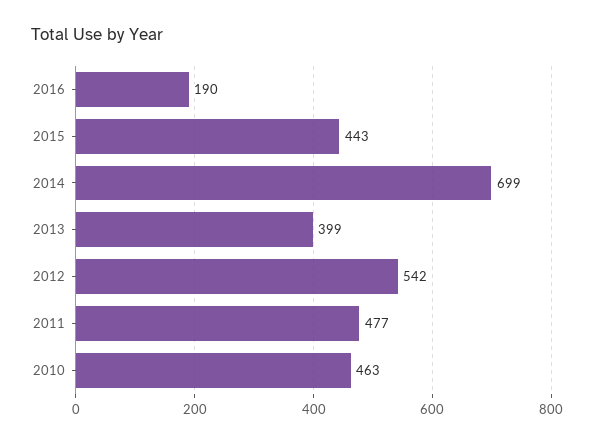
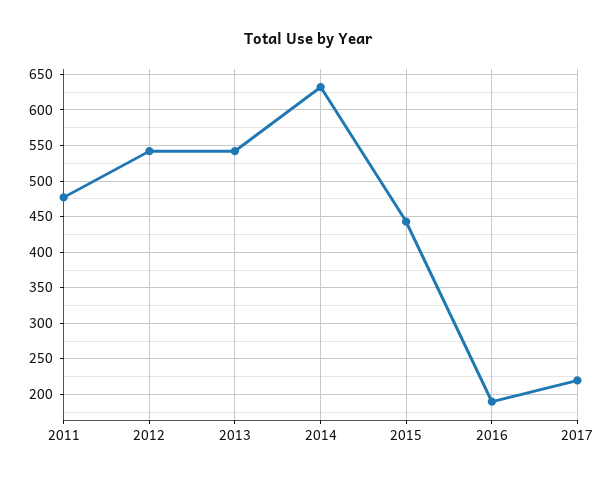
2014: 699 -> 630
2013: 399 -> 540
2010: 463 -> none
2017: none -> 220

